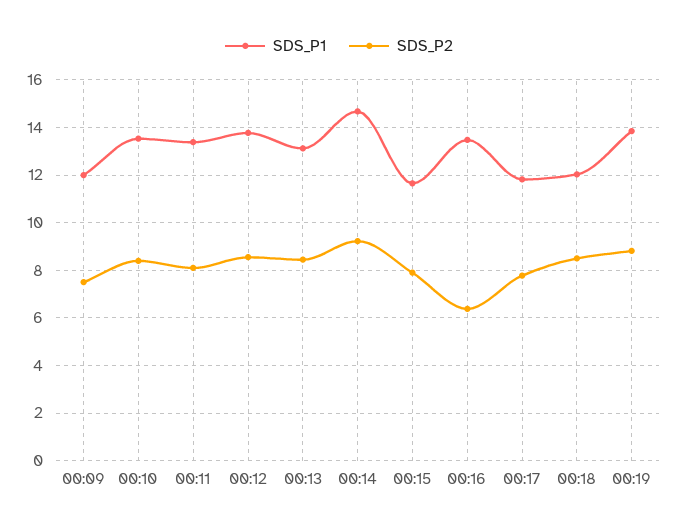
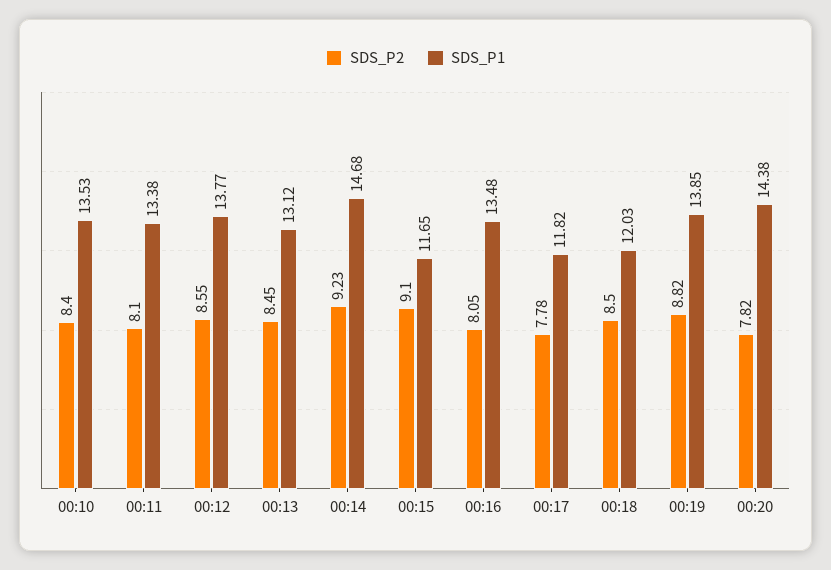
SDS_P1, 00:09: 12 -> none
SDS_P2, 00:09: 7.5 -> none
SDS_P2, 00:15: 8 -> 9.1
SDS_P2, 00:16: 6.5 -> 8.05
SDS_P2, 00:20: none -> 7.82
SDS_P1, 00:20: none -> 14.38

